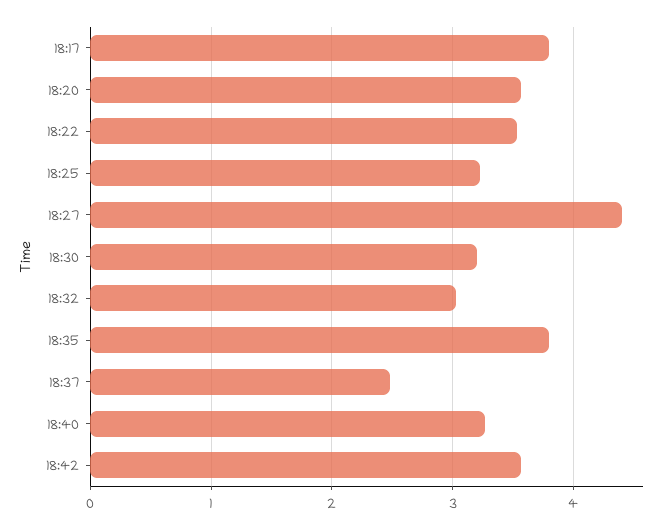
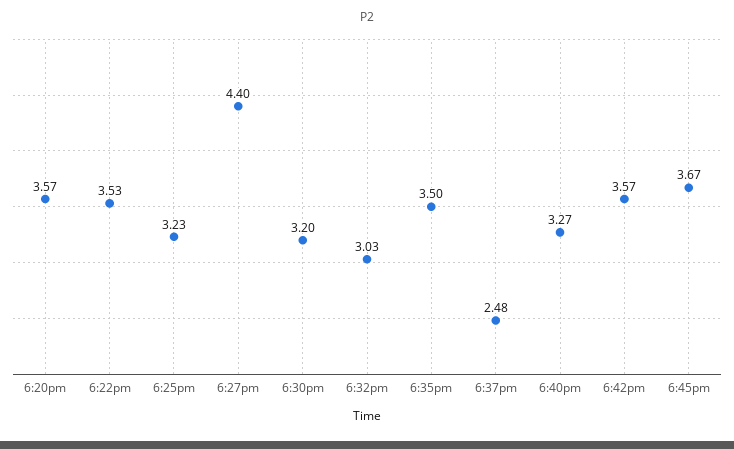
18:17: 3.8 -> none
18:35: 3.8 -> 3.5
6:45pm: none -> 3.67

